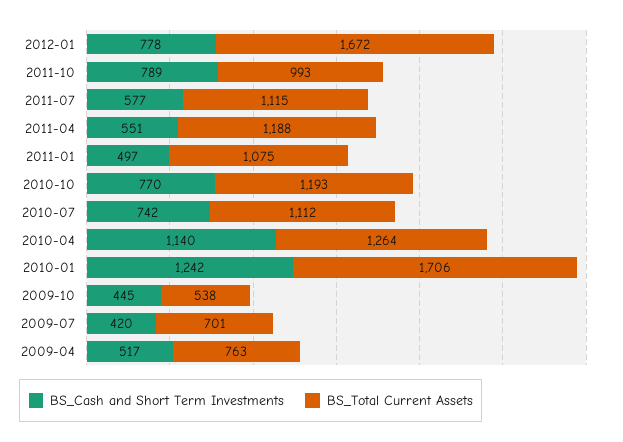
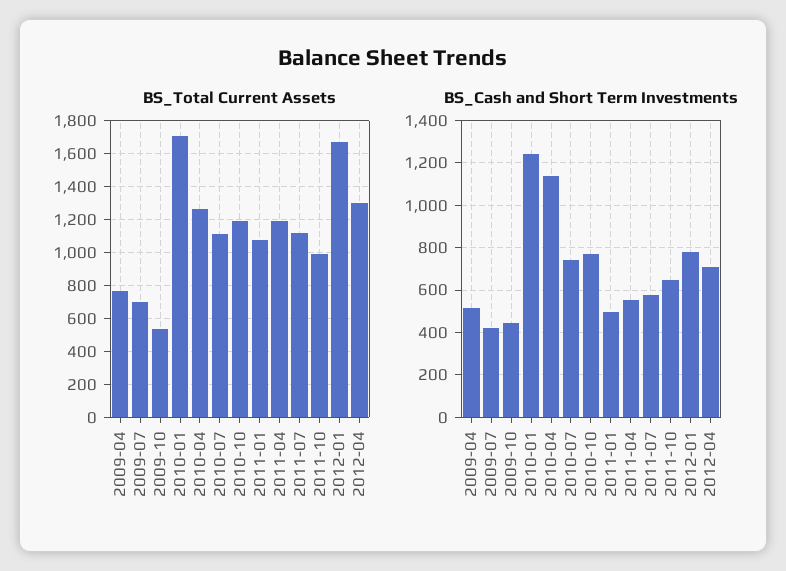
BS_Cash and Short Term Investments, 2011-10: 789 -> 650
BS_Total Current Assets, 2012-04: none -> 1300
BS_Cash and Short Term Investments, 2012-04: none -> 700

